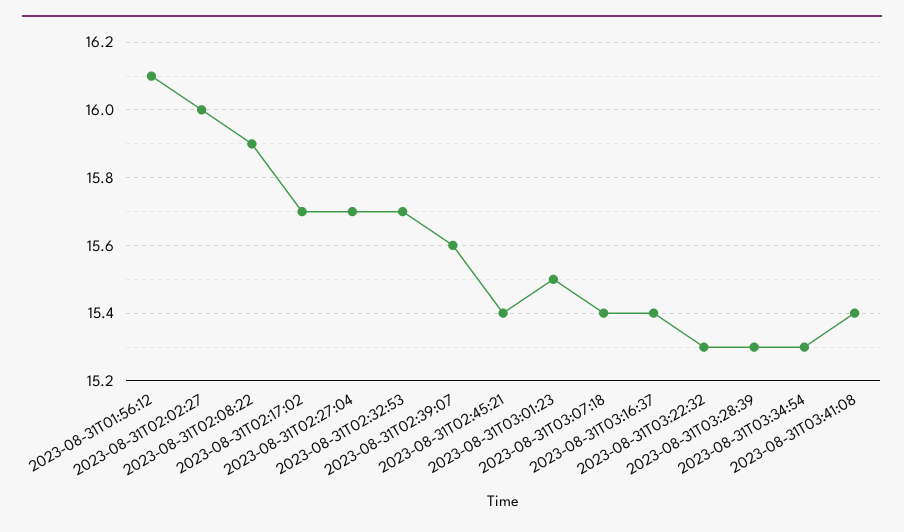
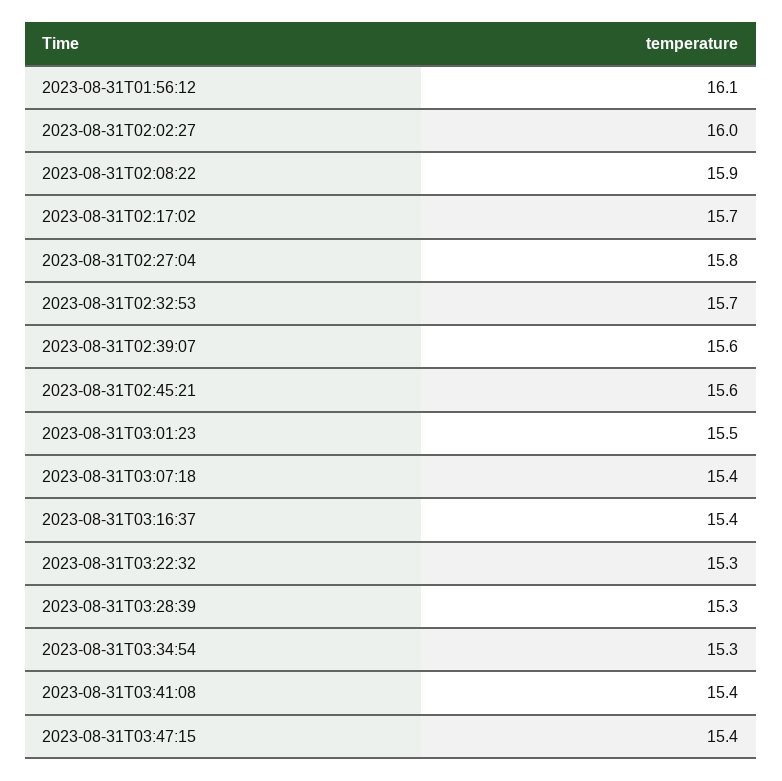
2023-08-31T02:27:04: 15.7 -> 15.8
2023-08-31T02:45:21: 15.4 -> 15.6
2023-08-31T03:47:15: none -> 15.4

